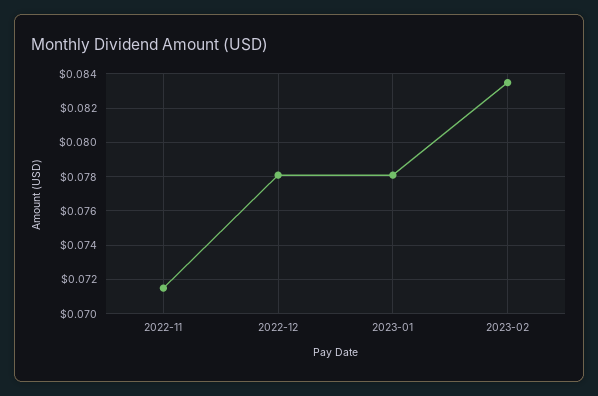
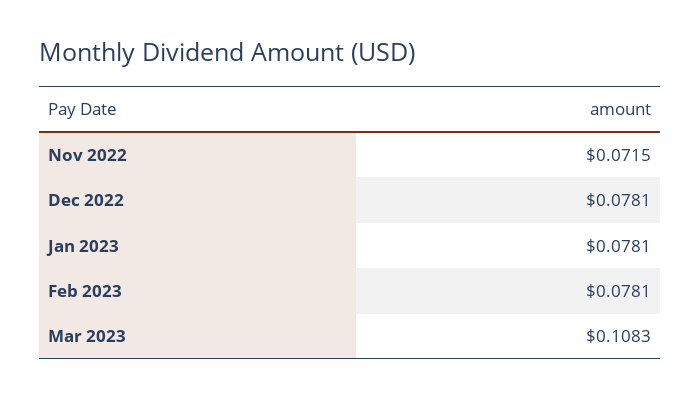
2023-02: 0.0835 -> 0.0781
Mar 2023: none -> 0.1083

